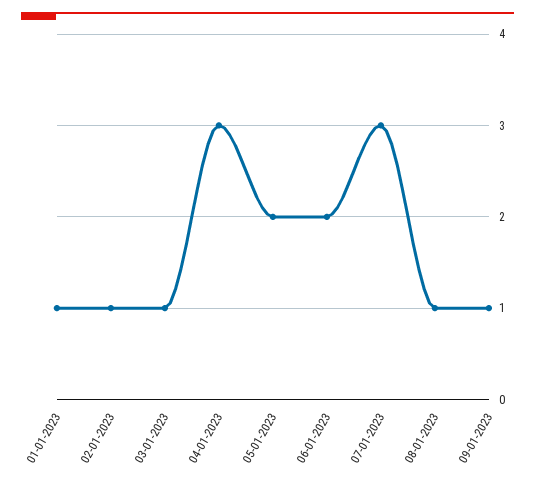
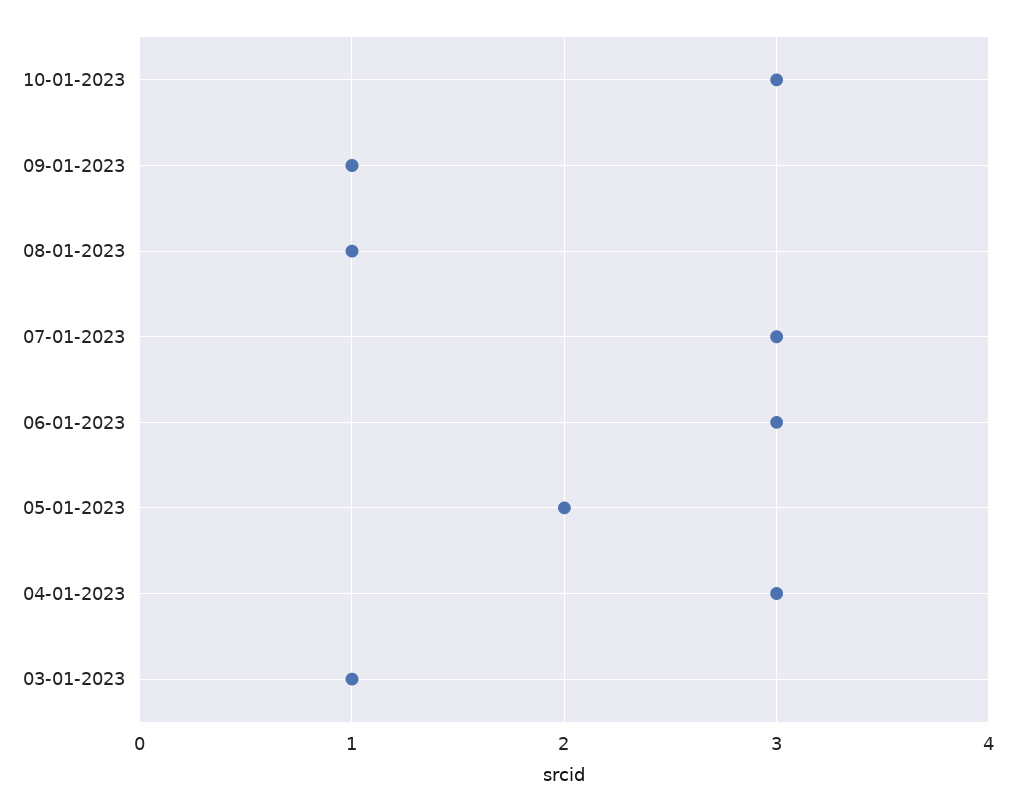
01-01-2023: 1 -> none
02-01-2023: 1 -> none
06-01-2023: 2 -> 3
10-01-2023: none -> 3

